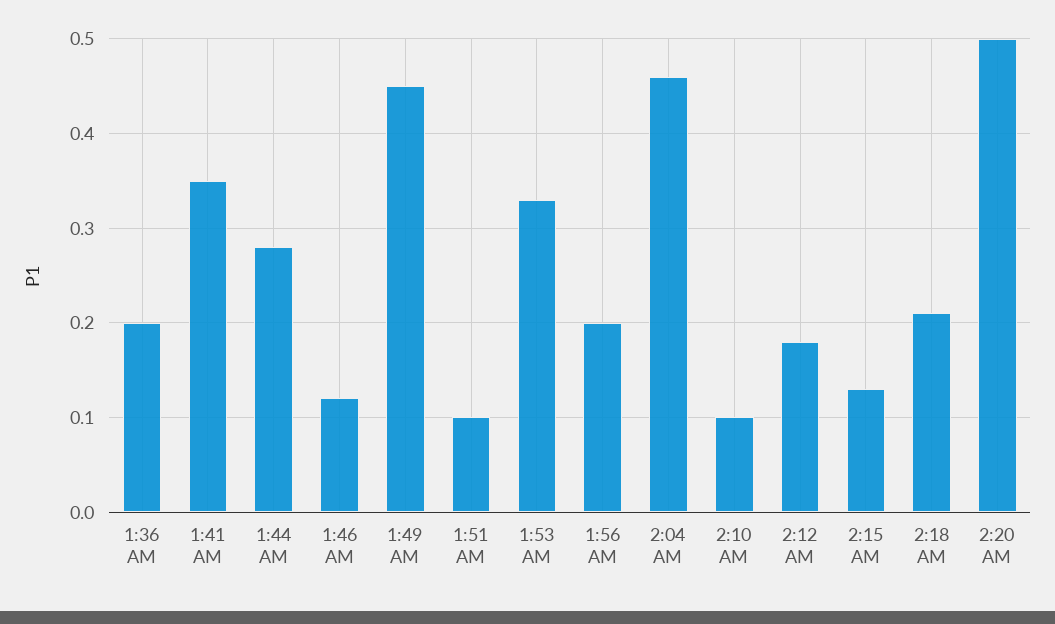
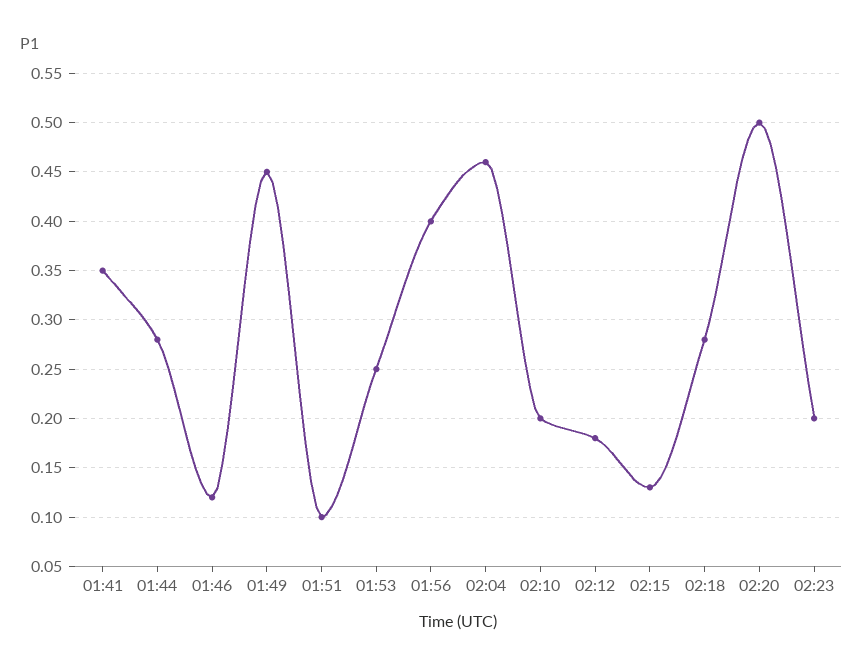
1:36 AM: 0.2 -> none
1:53 AM: 0.33 -> 0.25
1:56 AM: 0.2 -> 0.4
2:10 AM: 0.1 -> 0.2
2:18 AM: 0.21 -> 0.28
02:23: none -> 0.2

